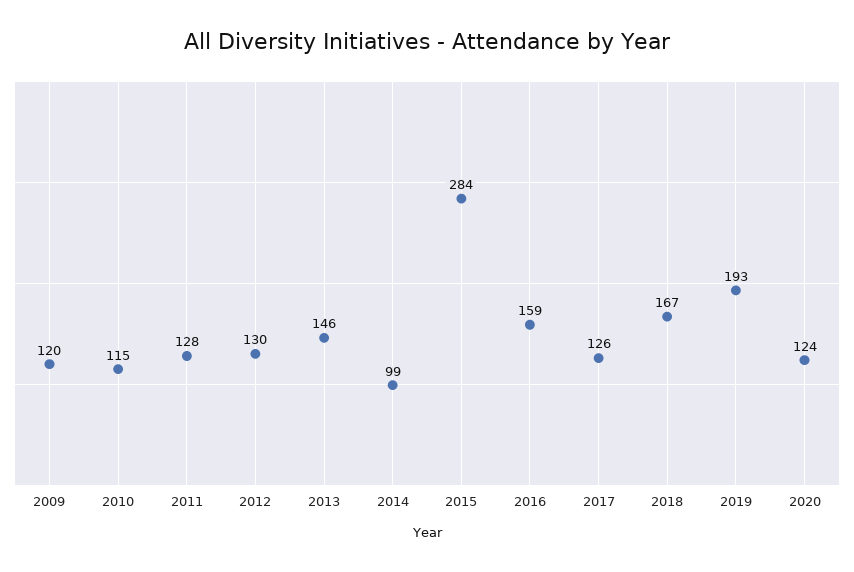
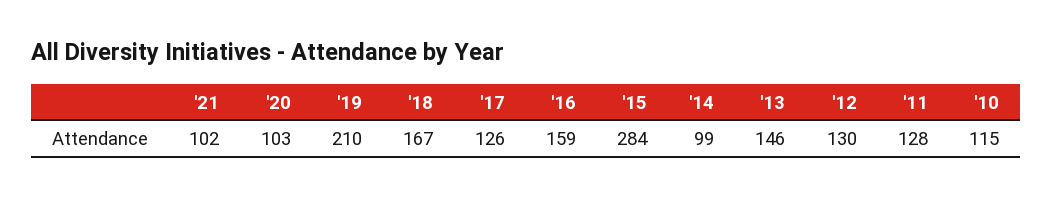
2009: 120 -> none
2019: 193 -> 210
2020: 124 -> 103
'21: none -> 102

